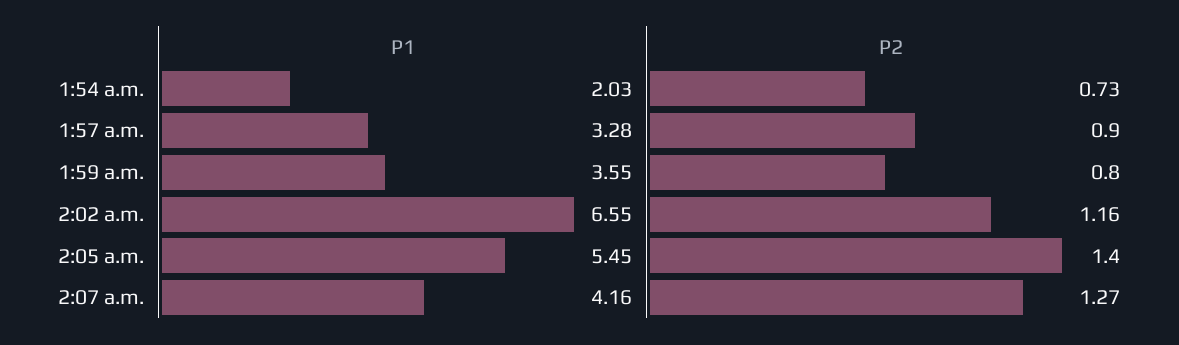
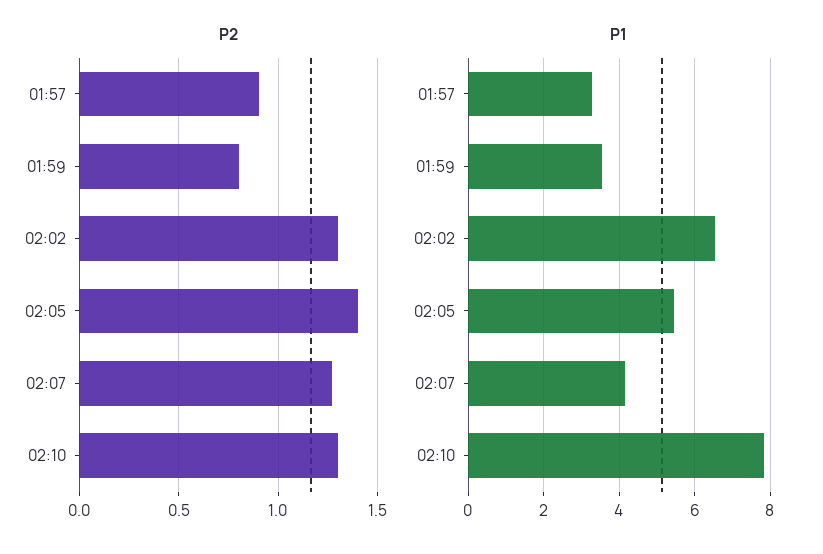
P1, 1:54 a.m.: 2.03 -> none
P2, 1:54 a.m.: 0.73 -> none
P2, 2:02 a.m.: 1.16 -> 1.3
P2, 02:10: none -> 1.3
P1, 02:10: none -> 7.8

